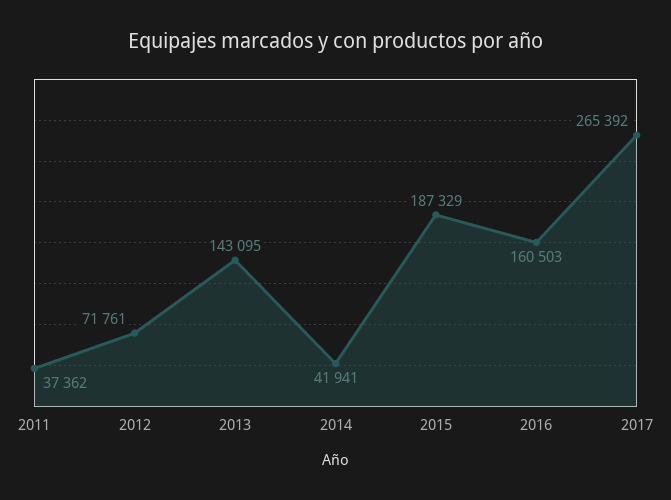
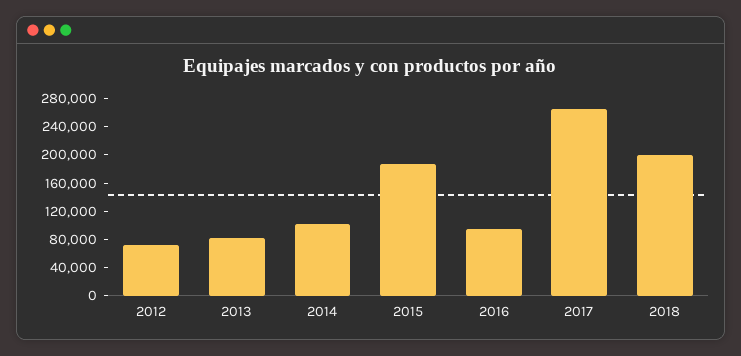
2011: 37362 -> none
2013: 143095 -> 80000
2014: 41941 -> 100000
2016: 160503 -> 100000
2018: none -> 200000

